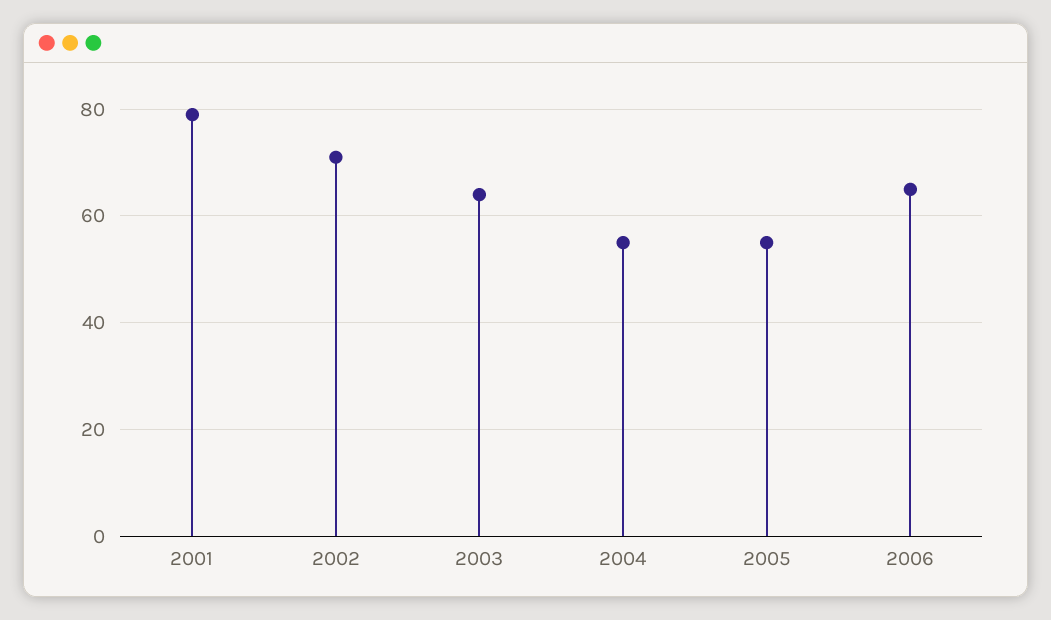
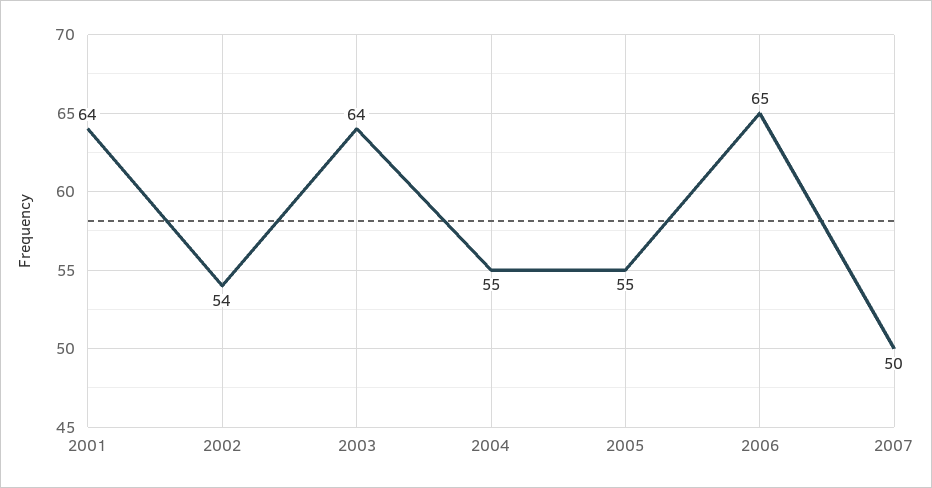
2001: 80 -> 64
2002: 70 -> 54
2007: none -> 50

